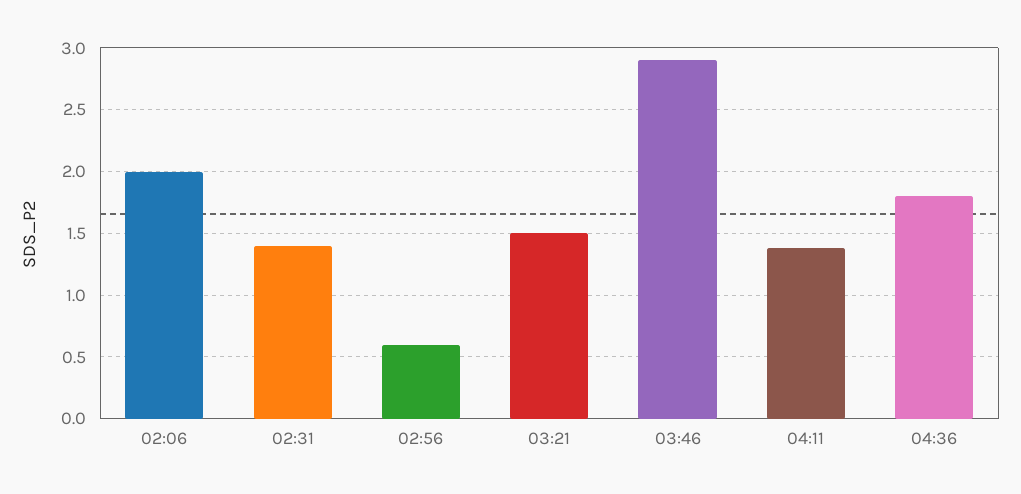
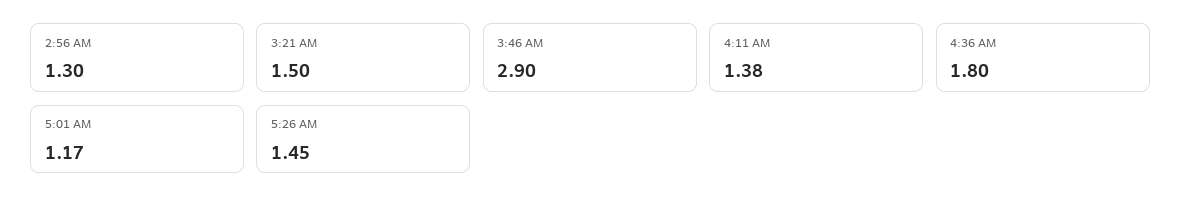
02:06: 2 -> none
02:31: 1.4 -> none
02:56: 0.6 -> 1.3
5:01 AM: none -> 1.17
5:26 AM: none -> 1.45

